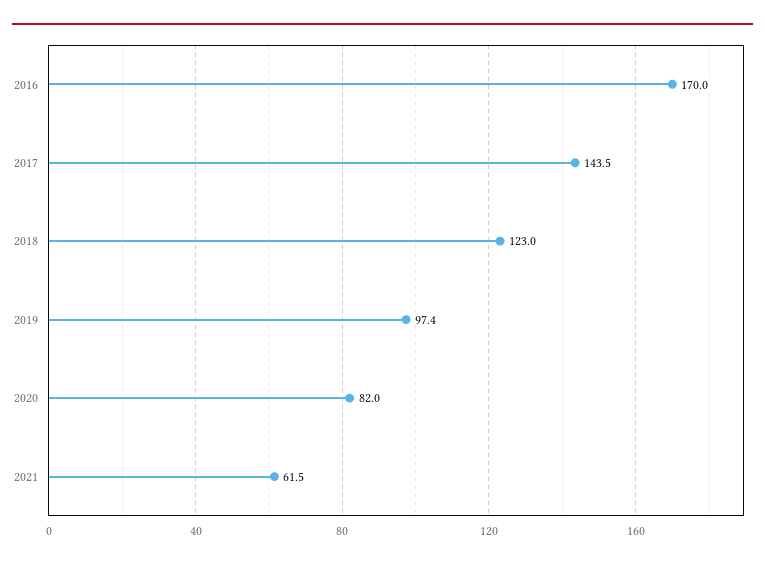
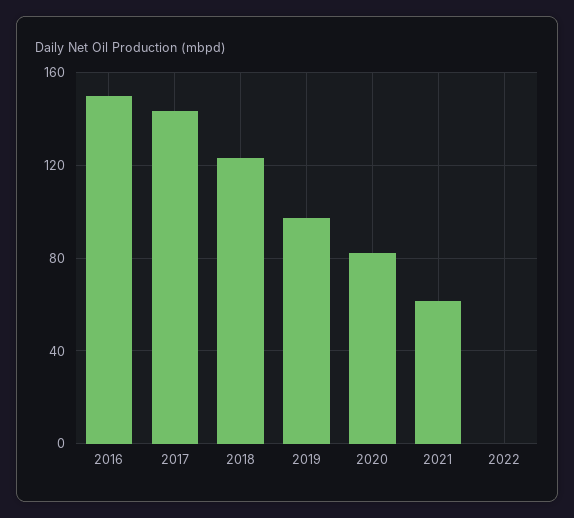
2016: 170 -> 150
2022: none -> 0

